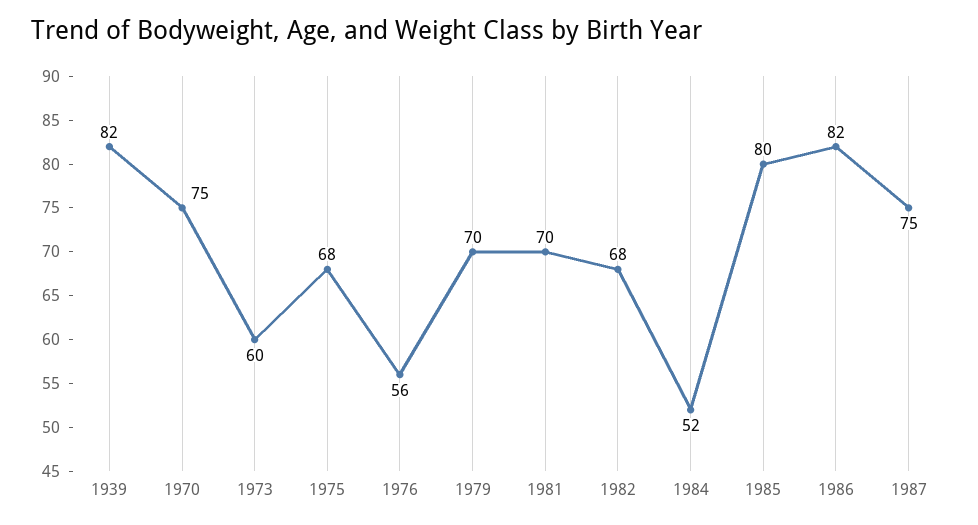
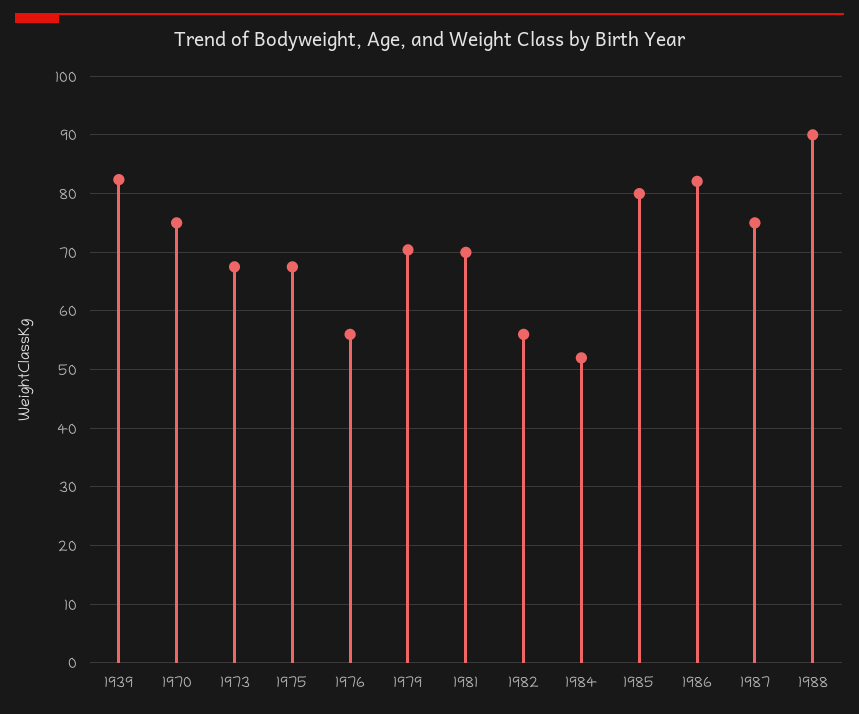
1973: 60 -> 68
1982: 68 -> 56
1988: none -> 90

